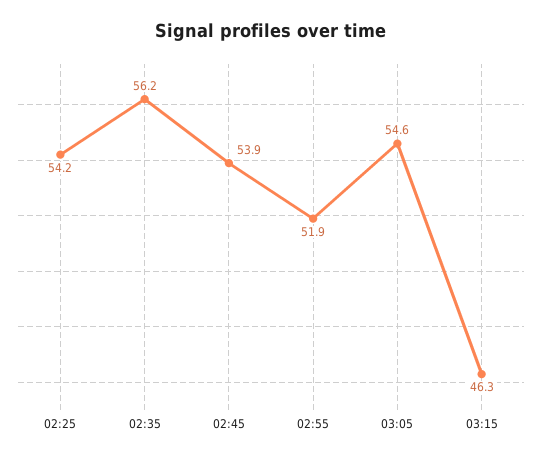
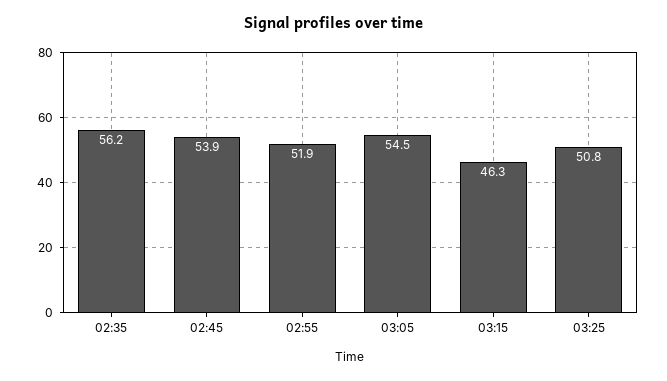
02:25: 54.2 -> none
03:05: 54.6 -> 54.5
03:25: none -> 50.8

